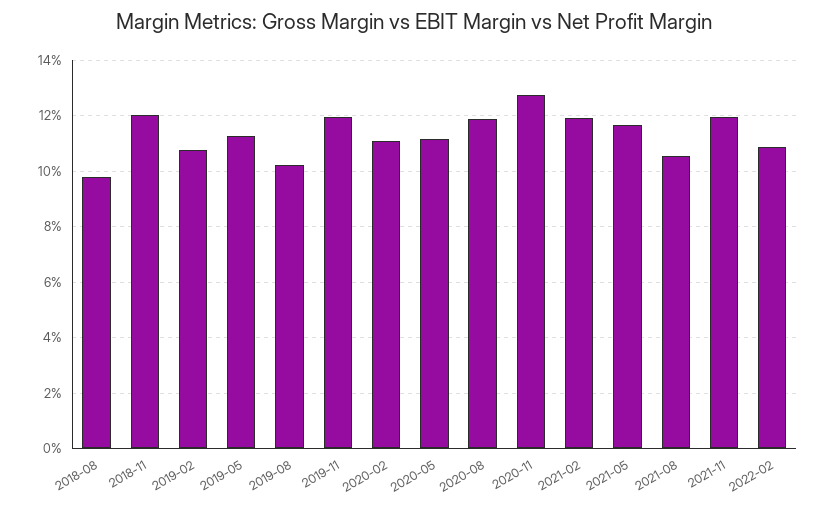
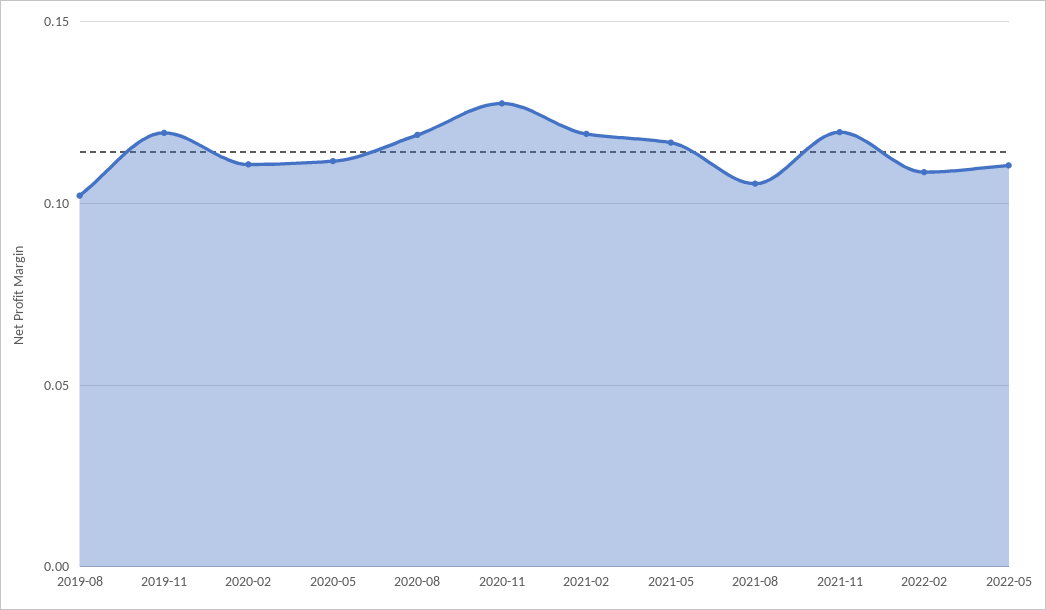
2018-08: 0.0975 -> none
2018-11: 0.12 -> none
2019-02: 0.1075 -> none
2019-05: 0.1125 -> none
2022-05: none -> 0.11

